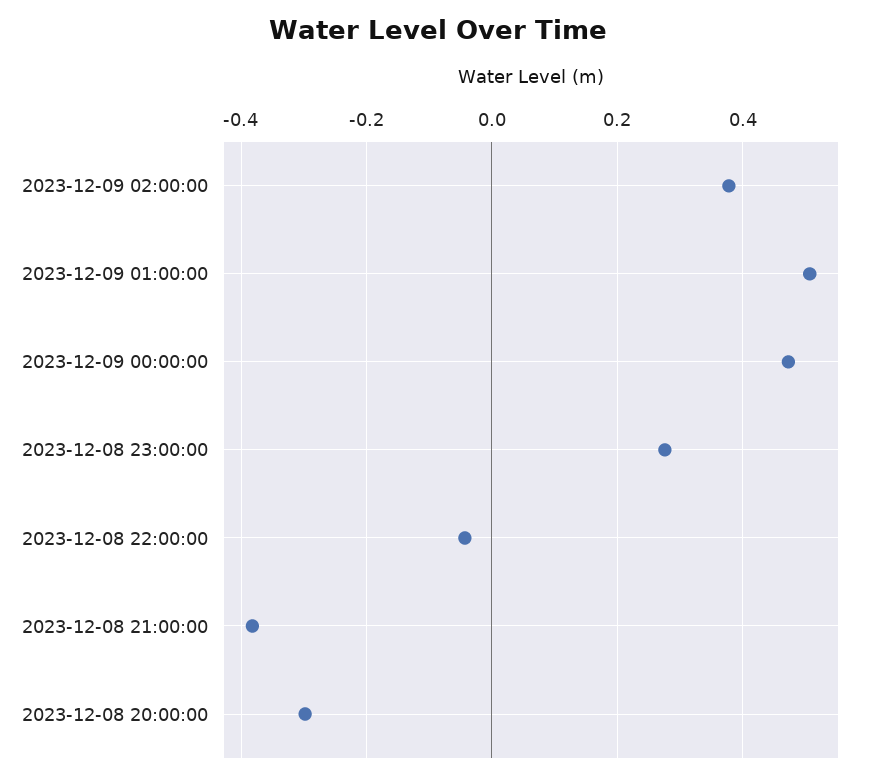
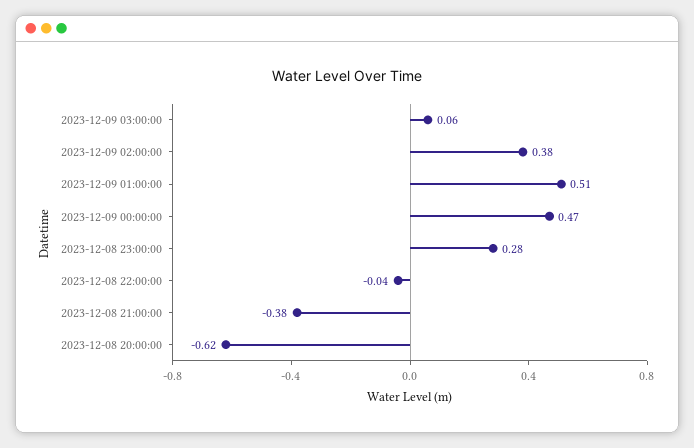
2023-12-08 20:00:00: -0.3 -> -0.62
2023-12-09 03:00:00: none -> 0.06

